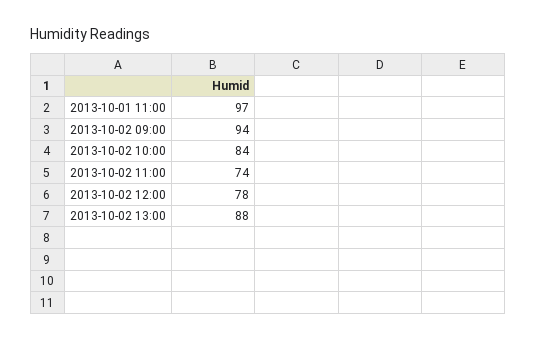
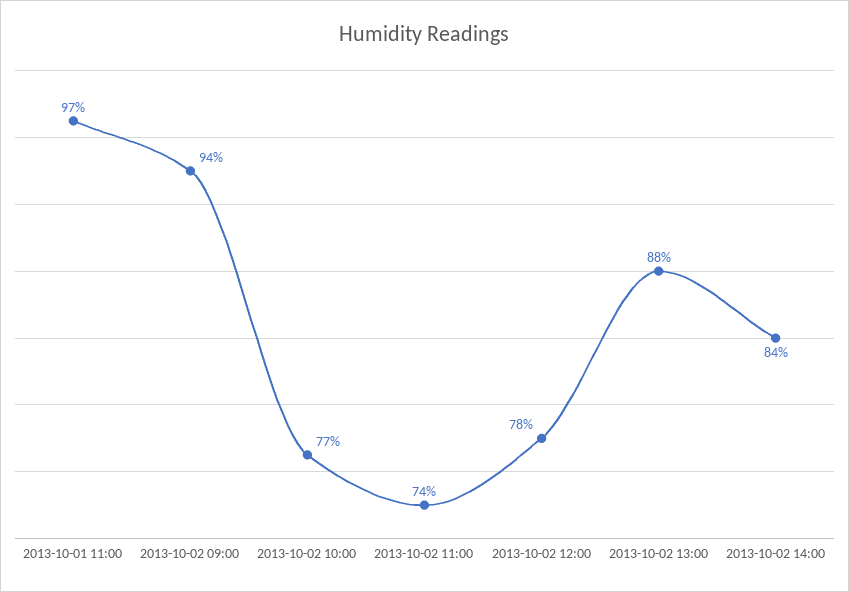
2013-10-02 10:00: 84 -> 77
2013-10-02 14:00: none -> 84

